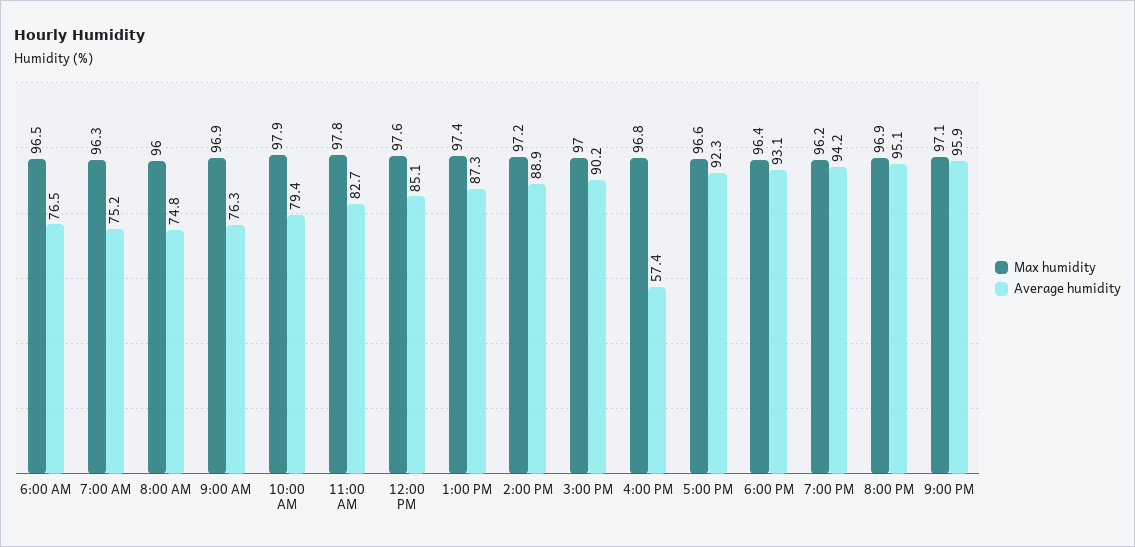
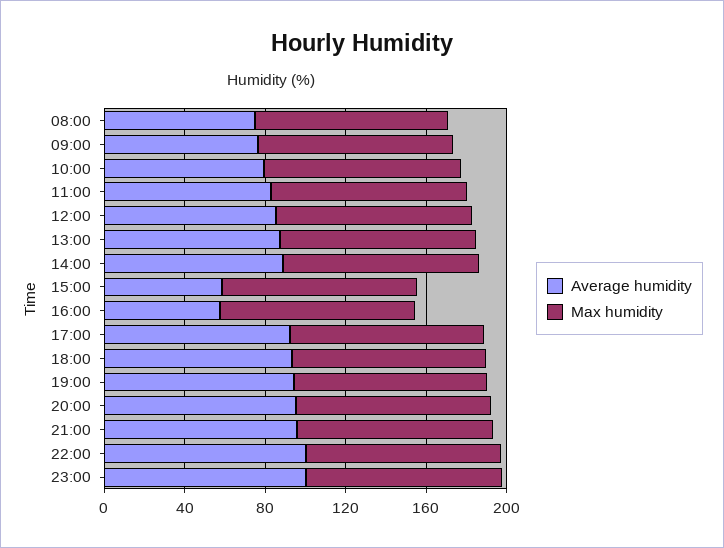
Max humidity, 6:00 AM: 96.5 -> none
Average humidity, 6:00 AM: 76.5 -> none
Max humidity, 7:00 AM: 96.3 -> none
Average humidity, 7:00 AM: 75.2 -> none
Average humidity, 3:00 PM: 90.2 -> 60
Average humidity, 22:00: none -> 100
Max humidity, 22:00: none -> 100
Average humidity, 23:00: none -> 100
Max humidity, 23:00: none -> 100

